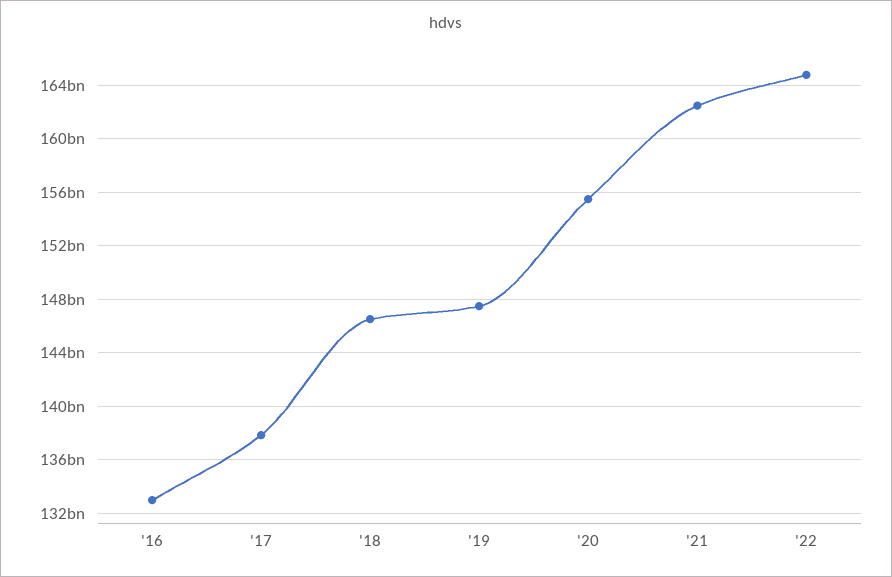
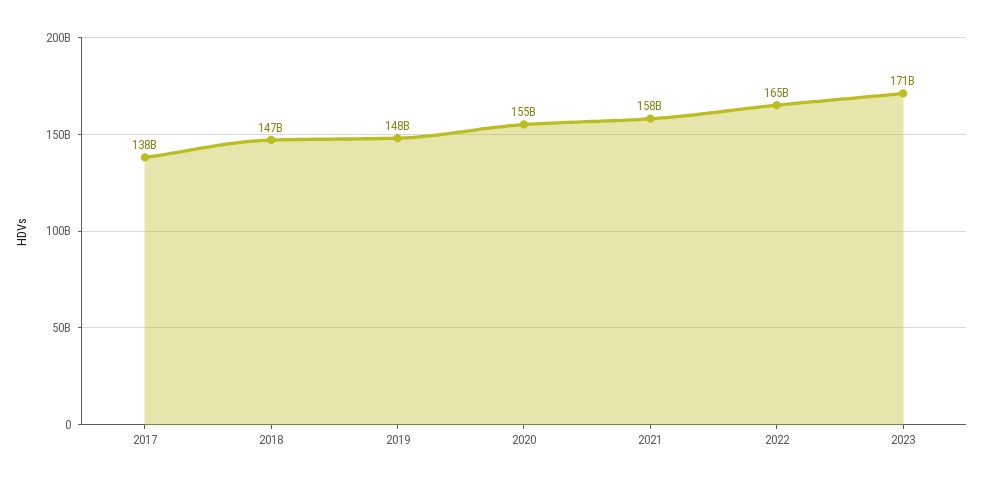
'16: 133000000000 -> none
'21: 162500000000 -> 158000000000
2023: none -> 171000000000

